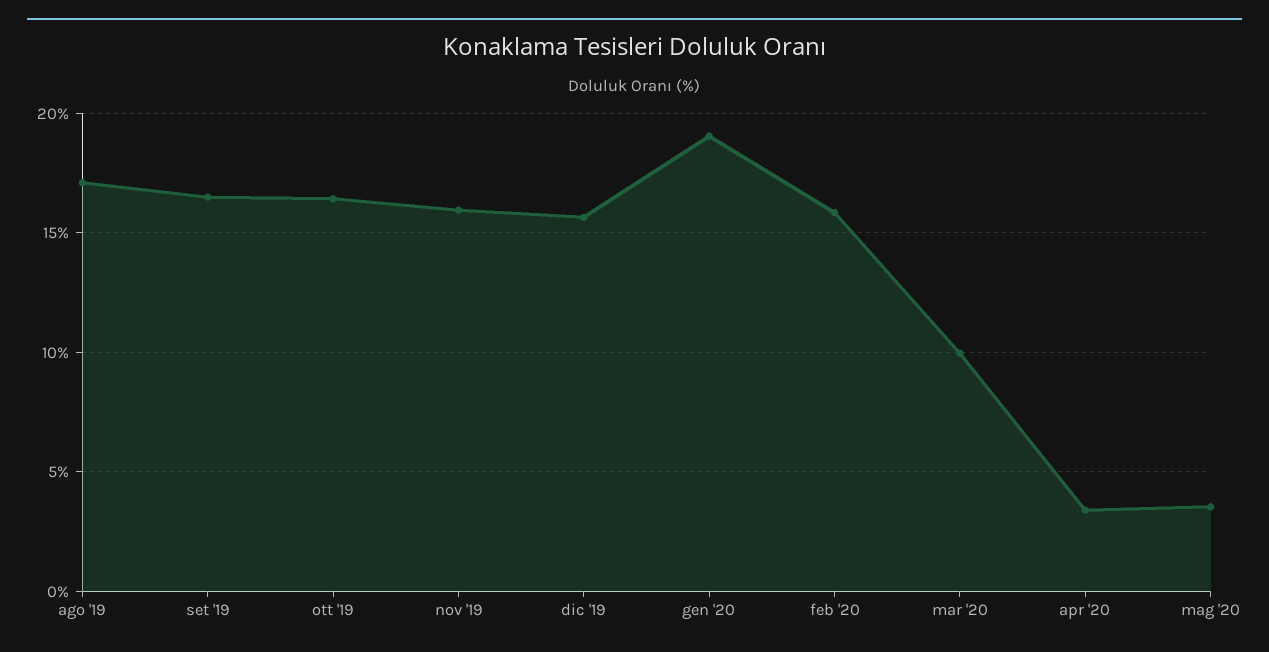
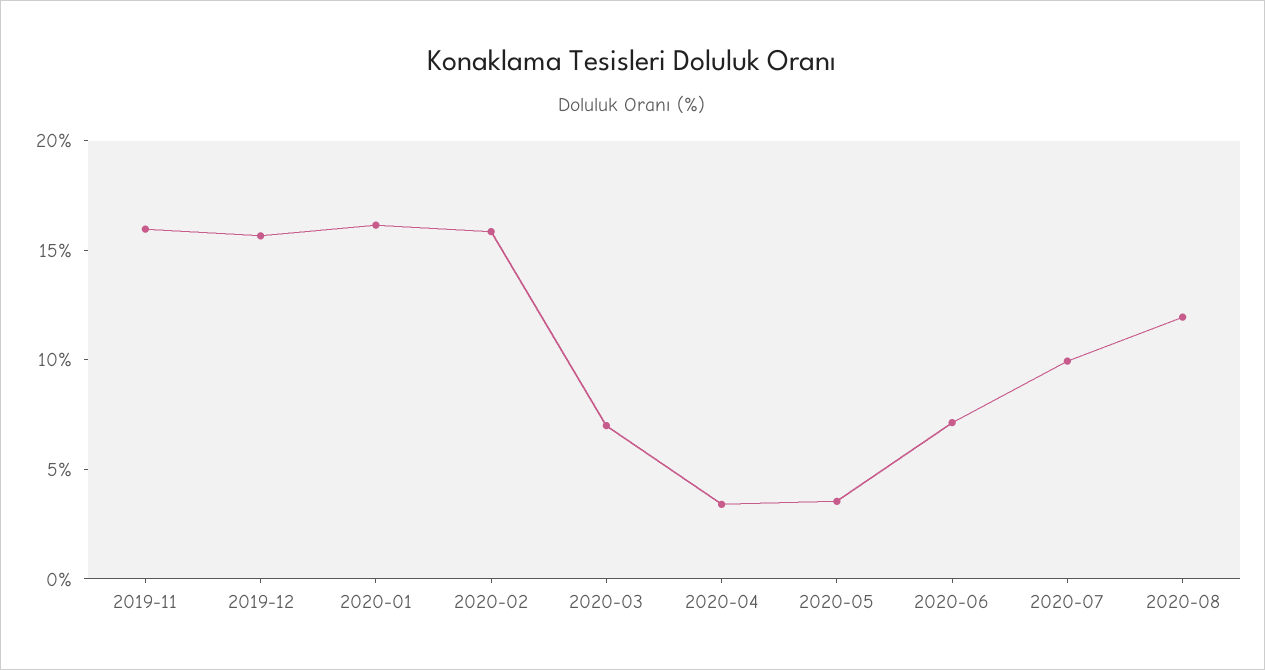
ago '19: 17 -> none
set '19: 16.5 -> none
ott '19: 16.5 -> none
gen '20: 19 -> 16
mar '20: 10 -> 7
2020-06: none -> 7
2020-07: none -> 10
2020-08: none -> 12

